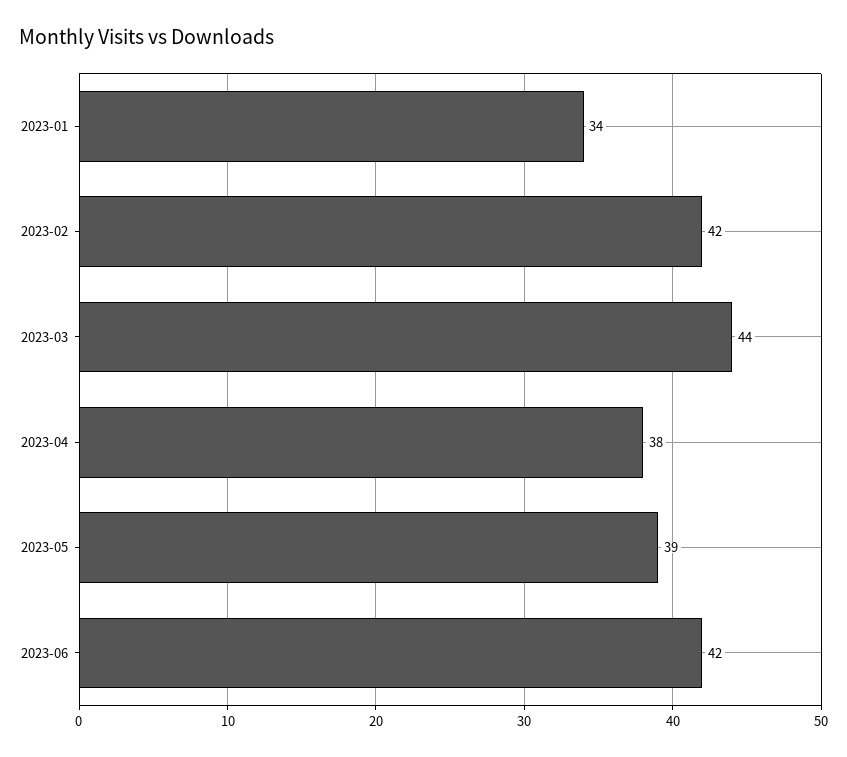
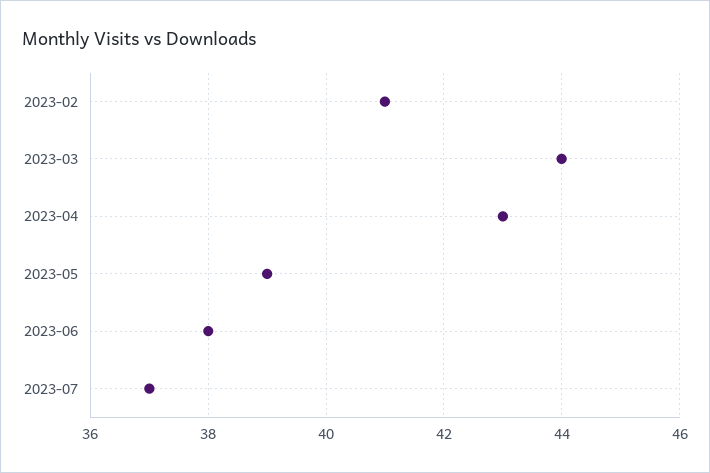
2023-01: 34 -> none
2023-02: 42 -> 41
2023-04: 38 -> 43
2023-06: 42 -> 38
2023-07: none -> 37

